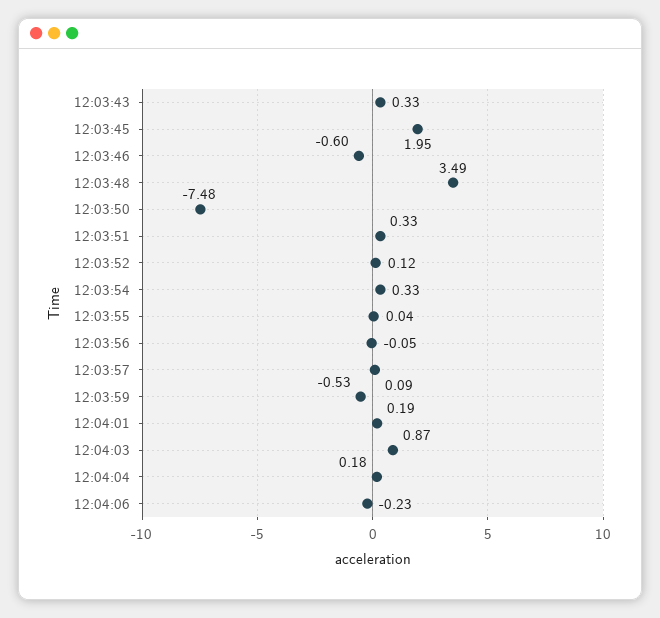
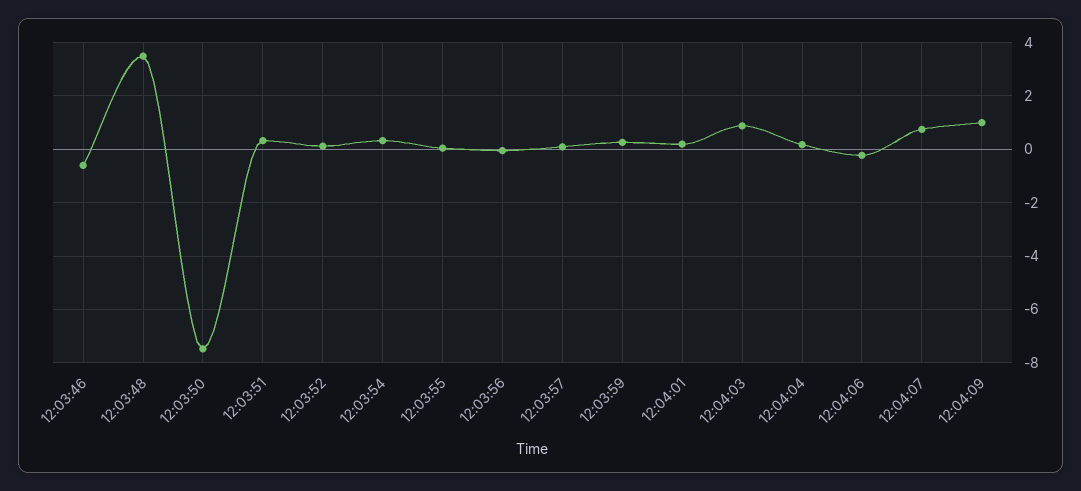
12:03:43: 0.33 -> none
12:03:45: 1.95 -> none
12:03:59: -0.53 -> 0.25
12:04:07: none -> 0.75
12:04:09: none -> 1

